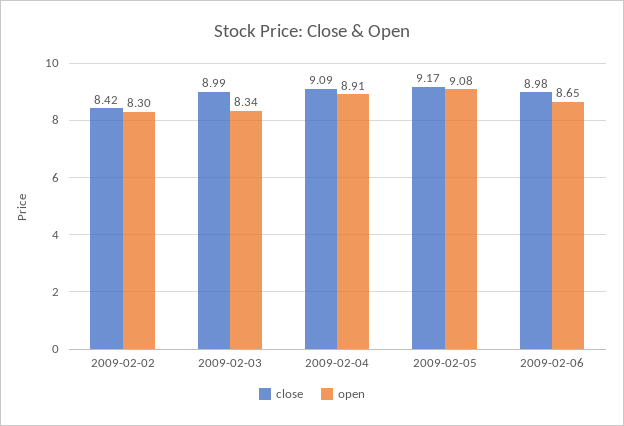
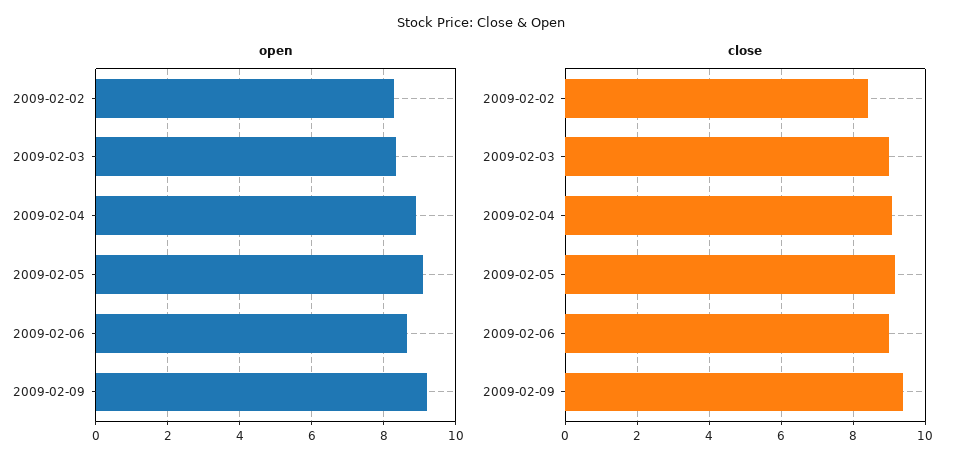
open, 2009-02-09: none -> 9.2
close, 2009-02-09: none -> 9.4

